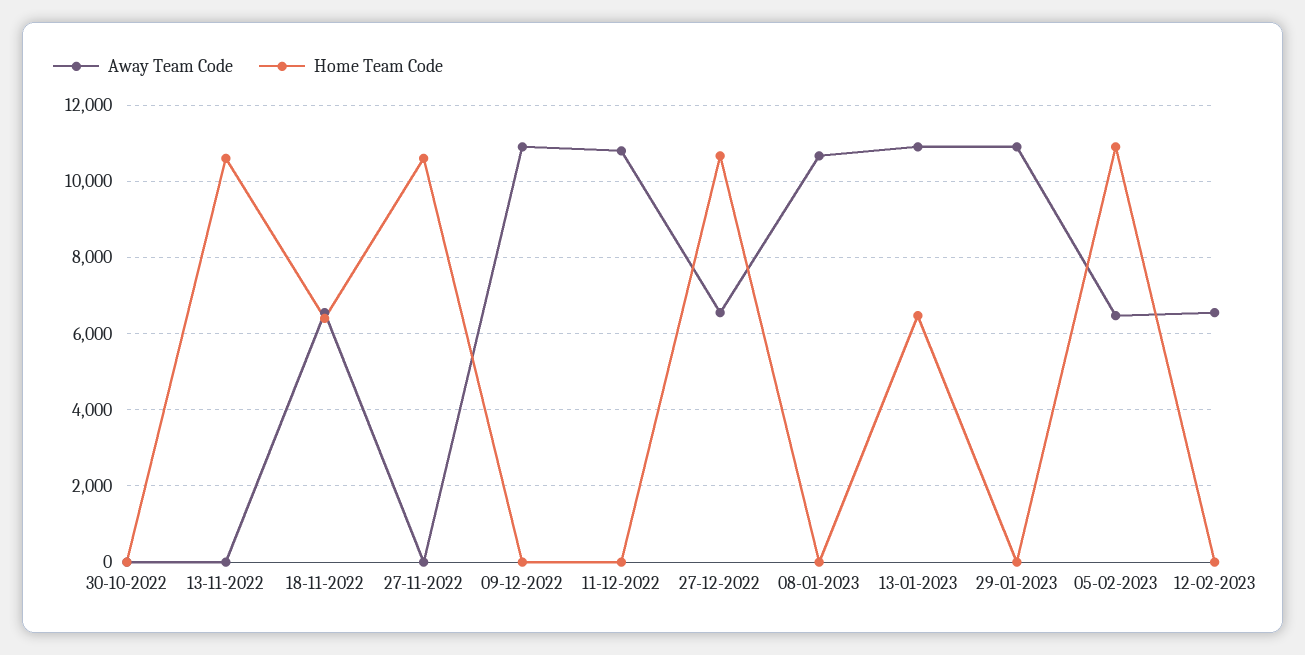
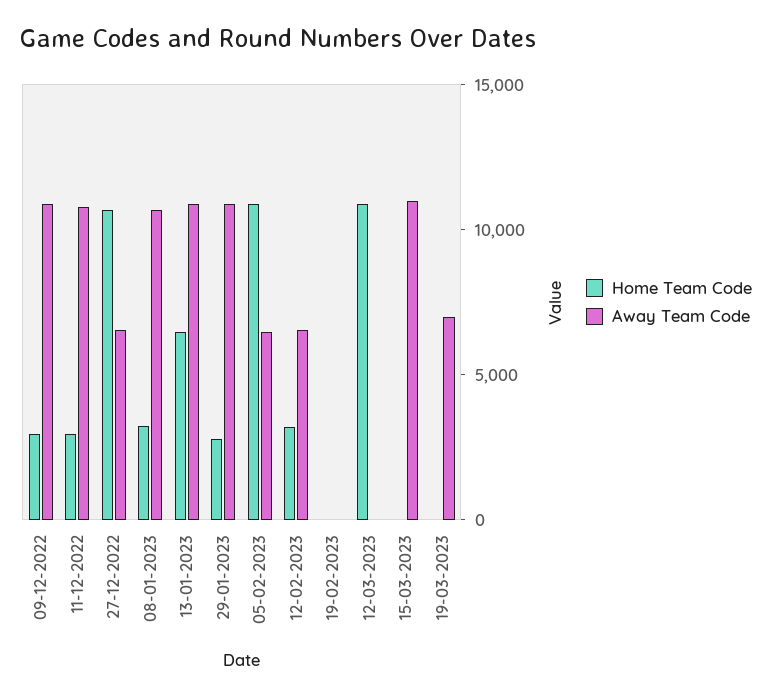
Away Team Code, 30-10-2022: 0 -> none
Home Team Code, 30-10-2022: 0 -> none
Away Team Code, 13-11-2022: 0 -> none
Home Team Code, 13-11-2022: 10600 -> none
Away Team Code, 18-11-2022: 6600 -> none
Home Team Code, 18-11-2022: 6400 -> none
Away Team Code, 27-11-2022: 0 -> none
Home Team Code, 27-11-2022: 10600 -> none
Home Team Code, 09-12-2022: 0 -> 3000
Home Team Code, 11-12-2022: 0 -> 3000
Home Team Code, 08-01-2023: 0 -> 3000
Home Team Code, 29-01-2023: 0 -> 3000
Home Team Code, 12-02-2023: 0 -> 3000
Home Team Code, 19-02-2023: none -> 0
Away Team Code, 19-02-2023: none -> 0
Home Team Code, 12-03-2023: none -> 11000
Away Team Code, 12-03-2023: none -> 0
Home Team Code, 15-03-2023: none -> 0
Away Team Code, 15-03-2023: none -> 11000
Home Team Code, 19-03-2023: none -> 0
Away Team Code, 19-03-2023: none -> 7000

